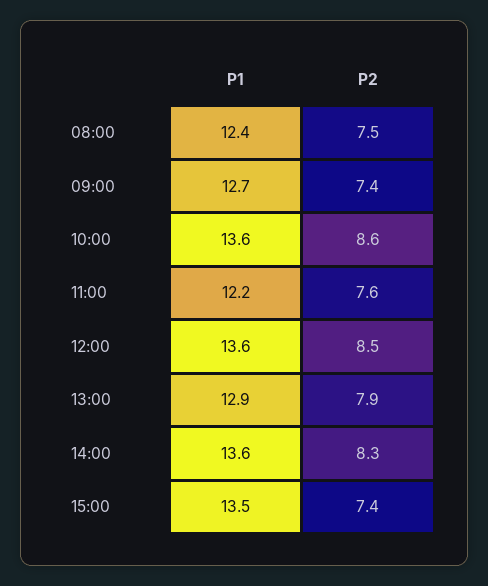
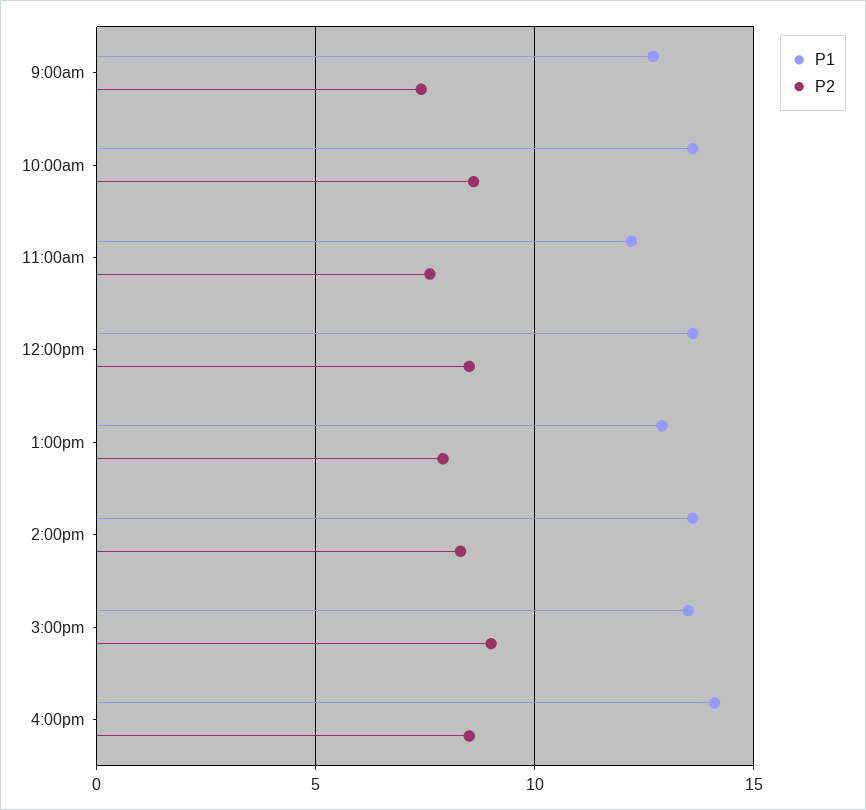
P1, 08:00: 12.4 -> none
P2, 08:00: 7.5 -> none
P2, 15:00: 7.4 -> 9
P1, 4:00pm: none -> 14
P2, 4:00pm: none -> 8.5

